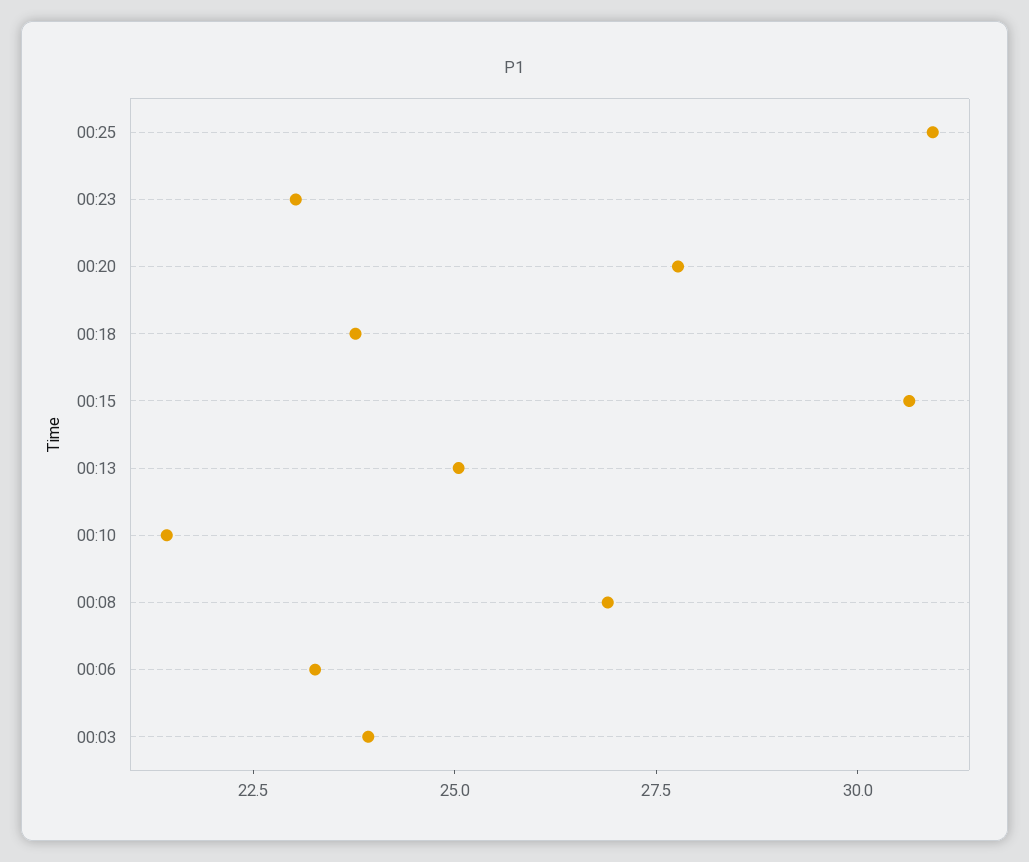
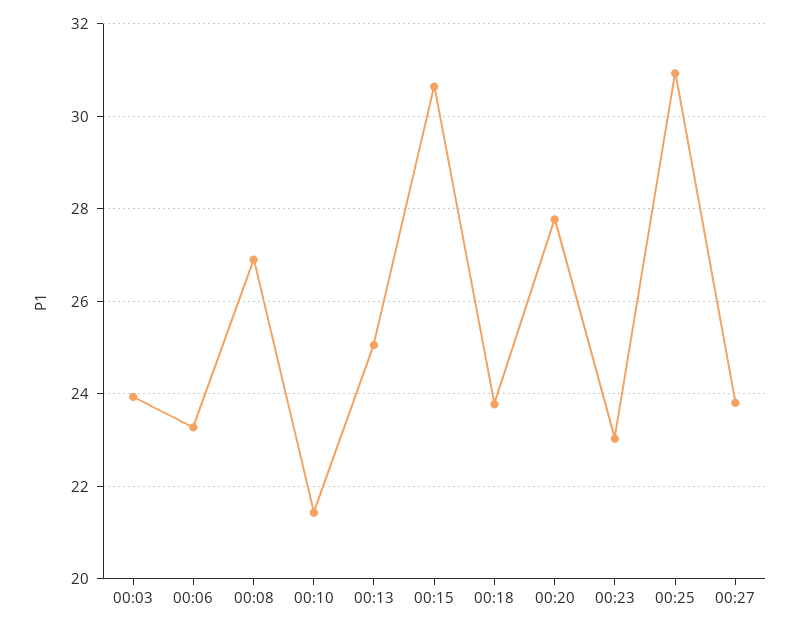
00:27: none -> 23.8

